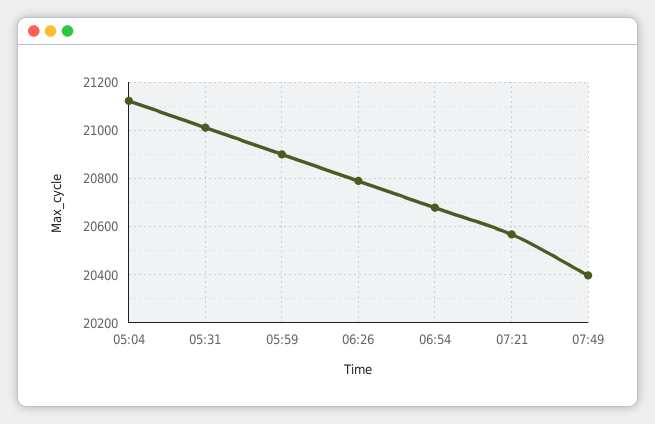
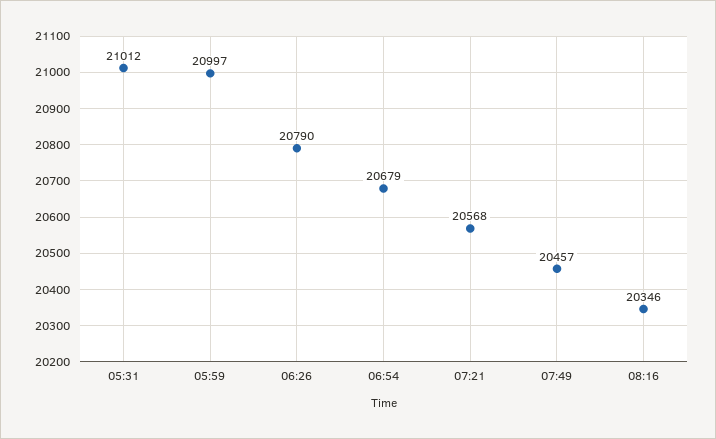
05:04: 21125 -> none
05:59: 20900 -> 20997
07:49: 20400 -> 20457
08:16: none -> 20346

